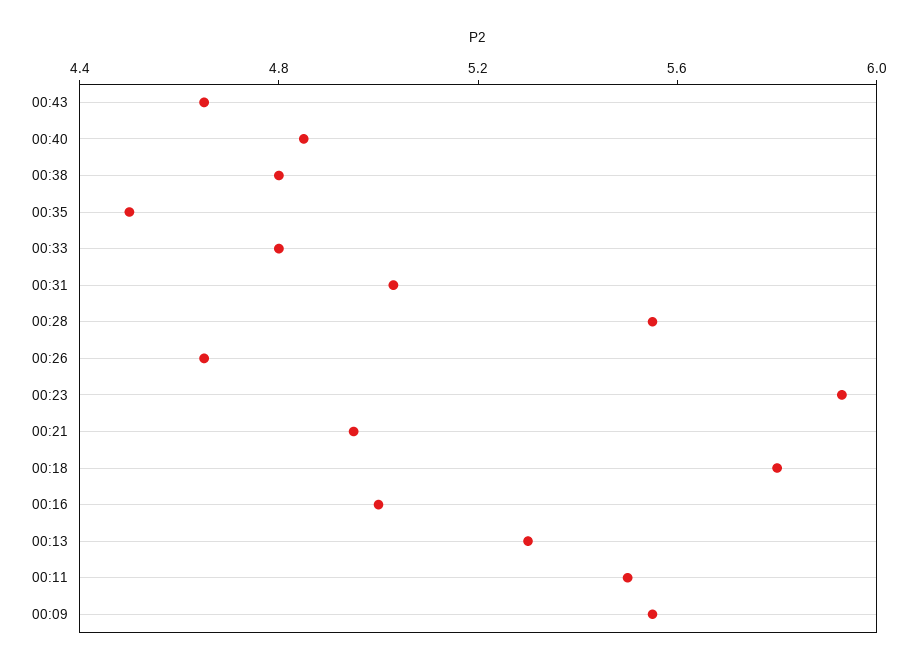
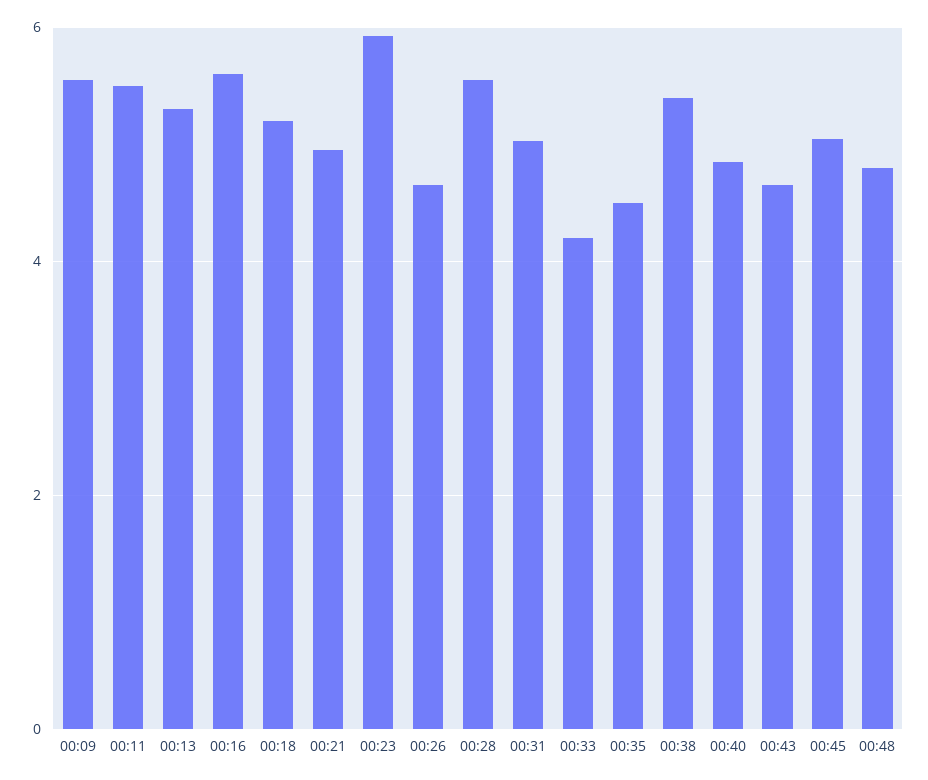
00:38: 4.8 -> 5.4
00:33: 4.8 -> 4.2
00:18: 5.8 -> 5.2
00:16: 5 -> 5.6
00:45: none -> 5
00:48: none -> 4.8

